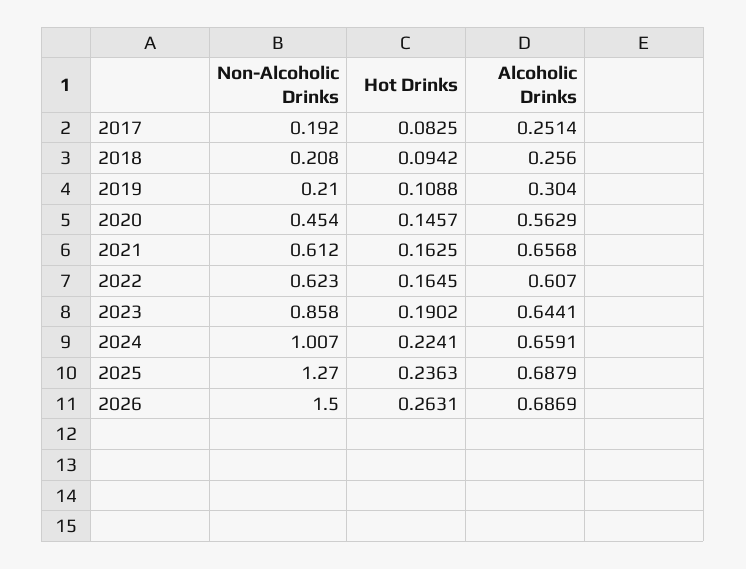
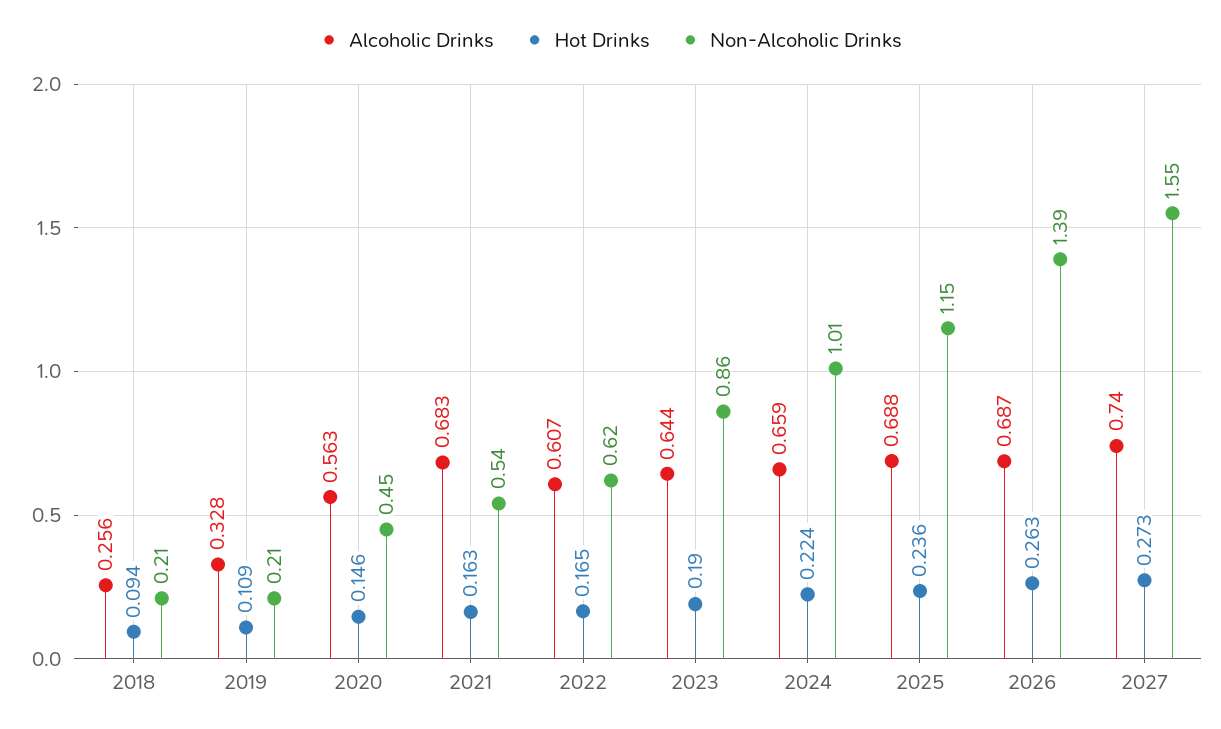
Non-Alcoholic Drinks, 2017: 0.192 -> none
Hot Drinks, 2017: 0.0825 -> none
Alcoholic Drinks, 2017: 0.2514 -> none
Alcoholic Drinks, 2019: 0.304 -> 0.328
Non-Alcoholic Drinks, 2021: 0.612 -> 0.54
Alcoholic Drinks, 2021: 0.6568 -> 0.683
Non-Alcoholic Drinks, 2025: 1.27 -> 1.15
Non-Alcoholic Drinks, 2026: 1.5 -> 1.39
Alcoholic Drinks, 2027: none -> 0.74
Hot Drinks, 2027: none -> 0.273
Non-Alcoholic Drinks, 2027: none -> 1.55

